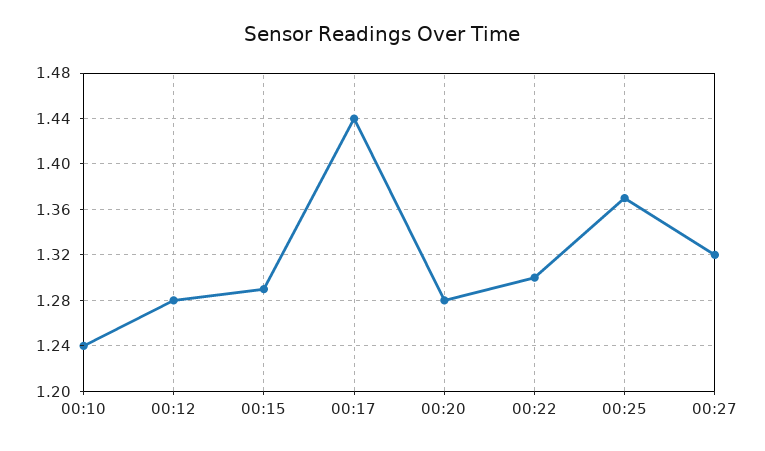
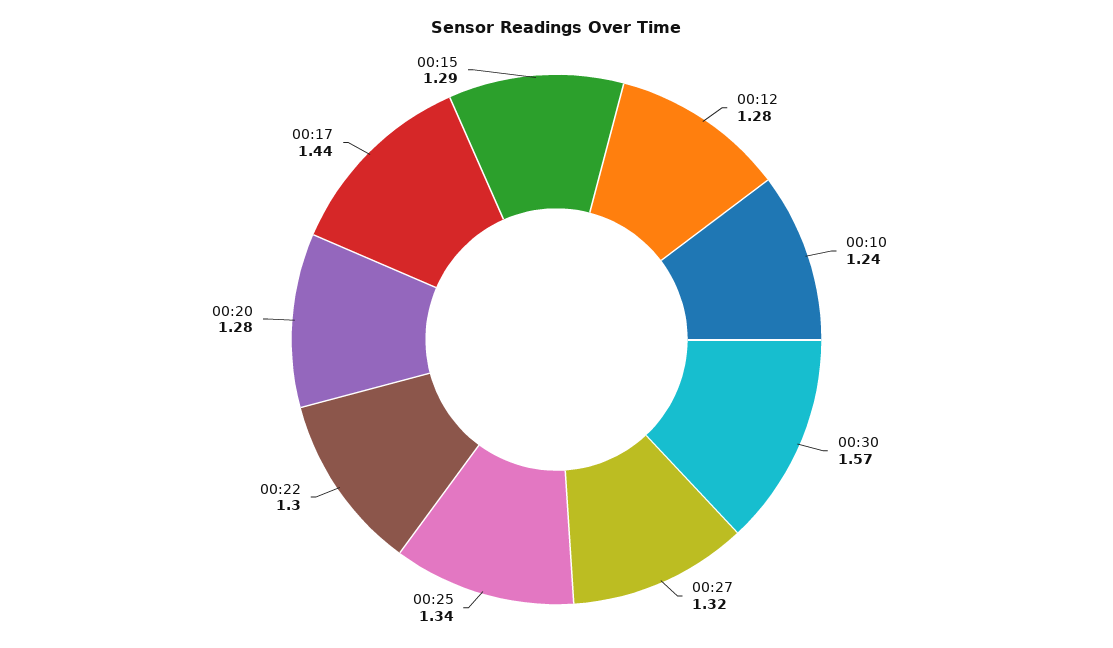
00:25: 1.37 -> 1.34
00:30: none -> 1.57

